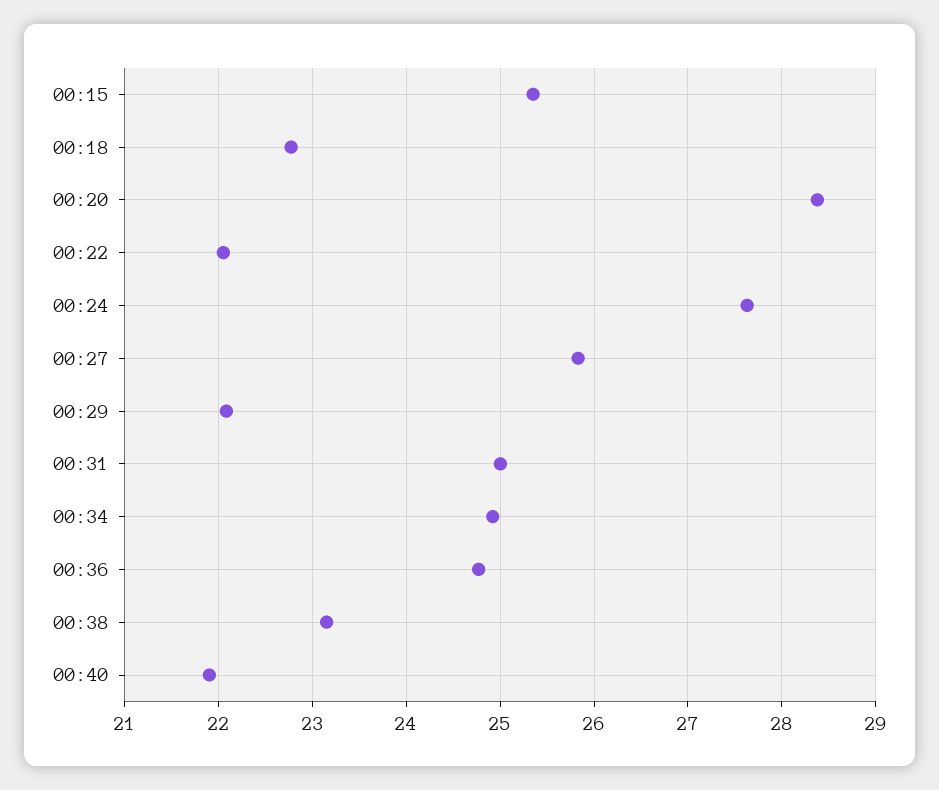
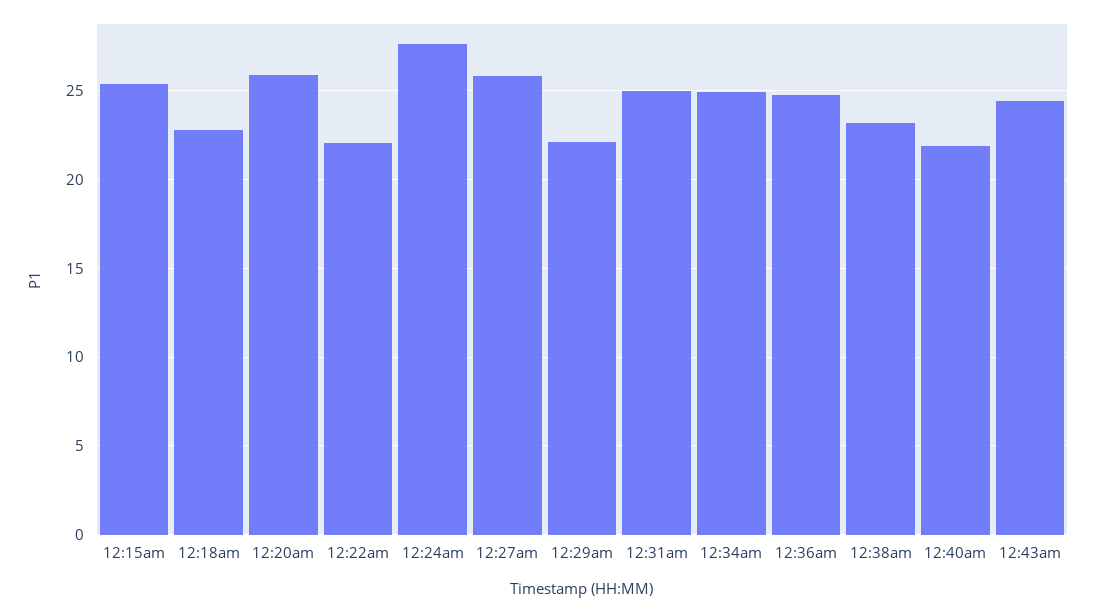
00:20: 28.4 -> 26
12:43am: none -> 24.5

